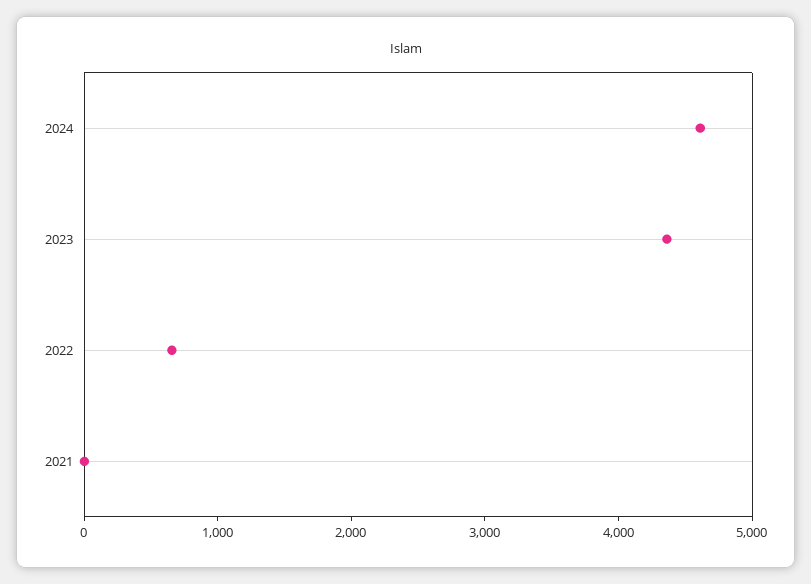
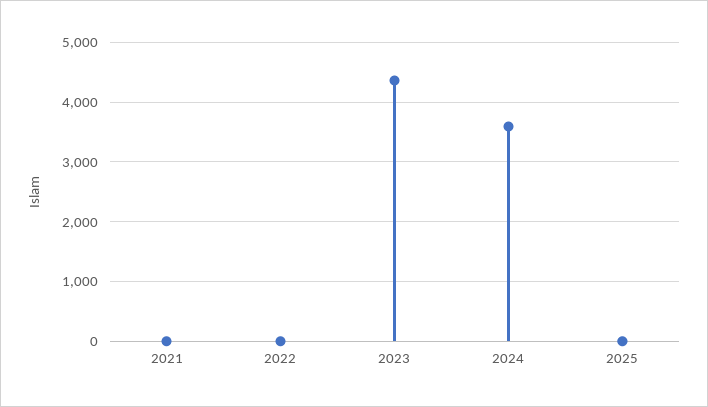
2024: 4600 -> 3600
2022: 600 -> 0
2025: none -> 0

